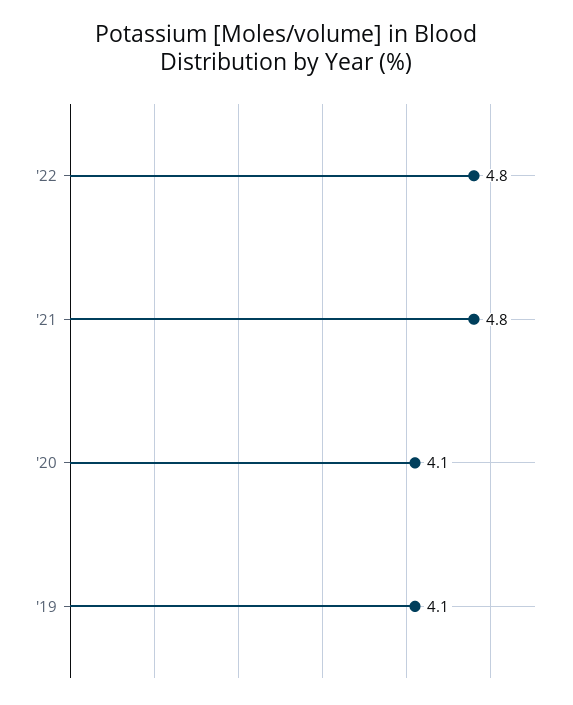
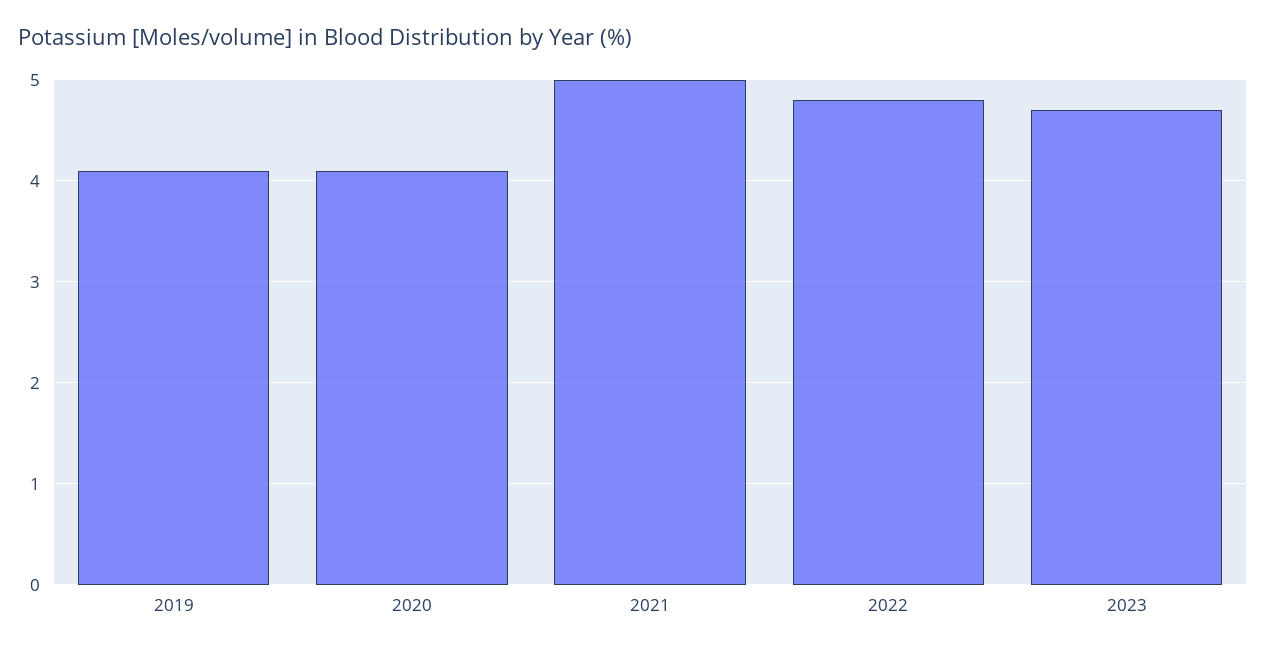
'21: 4.8 -> 5
2023: none -> 4.7

